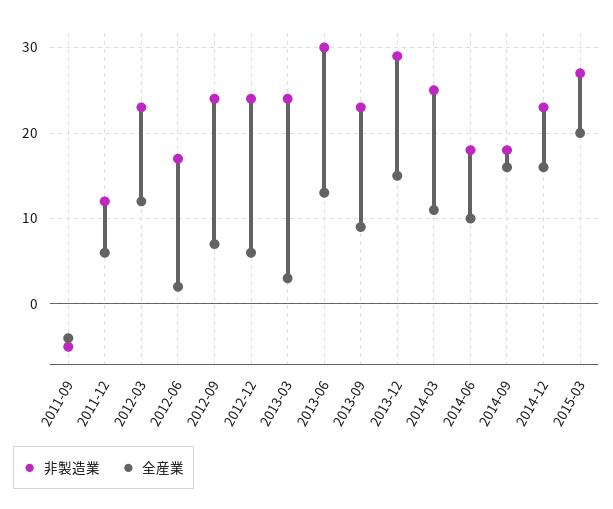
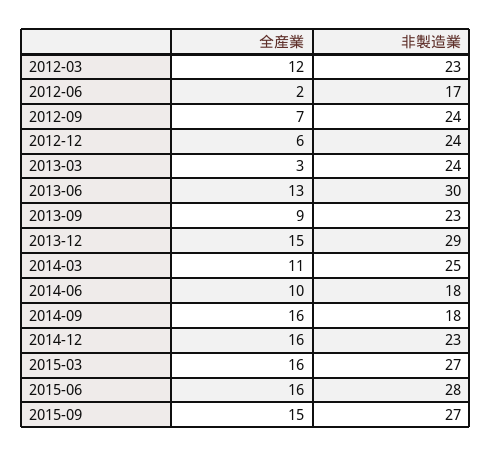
非製造業, 2011-09: -5 -> none
全産業, 2011-09: -4 -> none
非製造業, 2011-12: 12 -> none
全産業, 2011-12: 6 -> none
全産業, 2015-03: 20 -> 16
全産業, 2015-06: none -> 16
非製造業, 2015-06: none -> 28
全産業, 2015-09: none -> 15
非製造業, 2015-09: none -> 27

